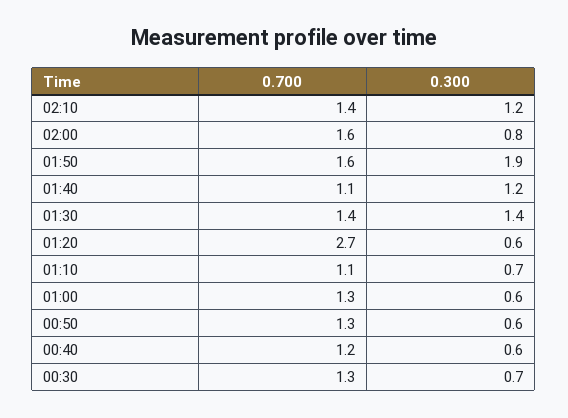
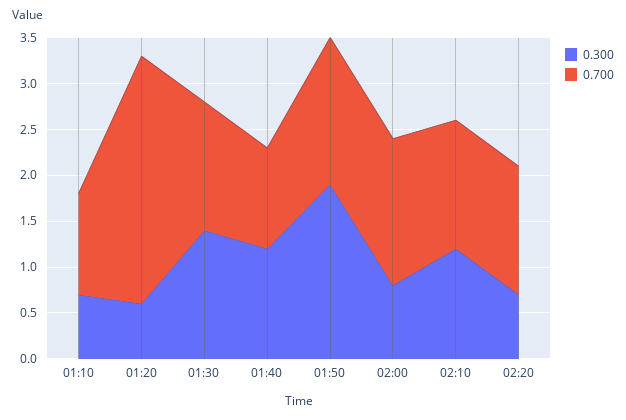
0.700, 01:00: 1.3 -> none
0.300, 01:00: 0.6 -> none
0.700, 00:50: 1.3 -> none
0.300, 00:50: 0.6 -> none
0.700, 00:40: 1.2 -> none
0.300, 00:40: 0.6 -> none
0.700, 00:30: 1.3 -> none
0.300, 00:30: 0.7 -> none
0.300, 02:20: none -> 0.7
0.700, 02:20: none -> 1.4

